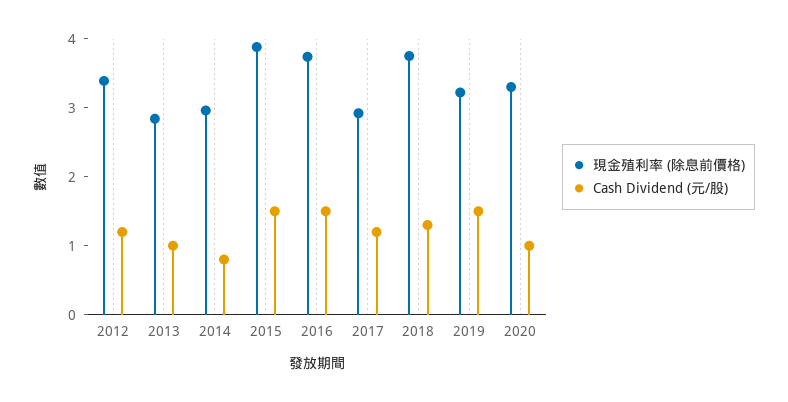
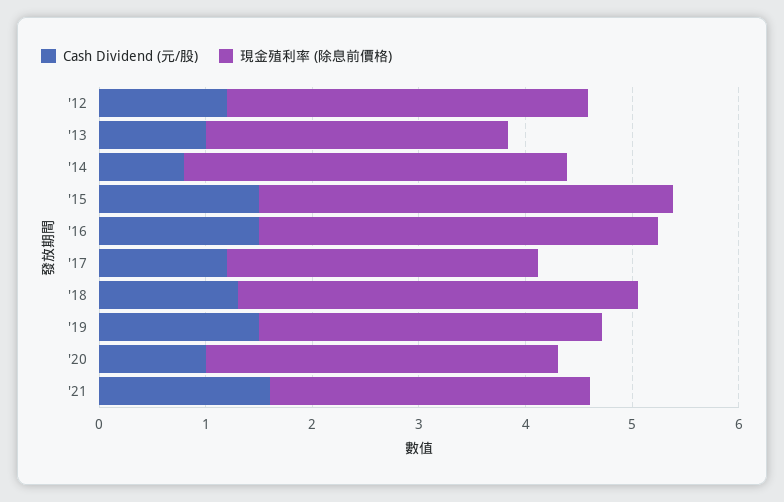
現金殖利率 (除息前價格), 2014: 3 -> 3.6
Cash Dividend (元/股), '21: none -> 1.6
現金殖利率 (除息前價格), '21: none -> 3

